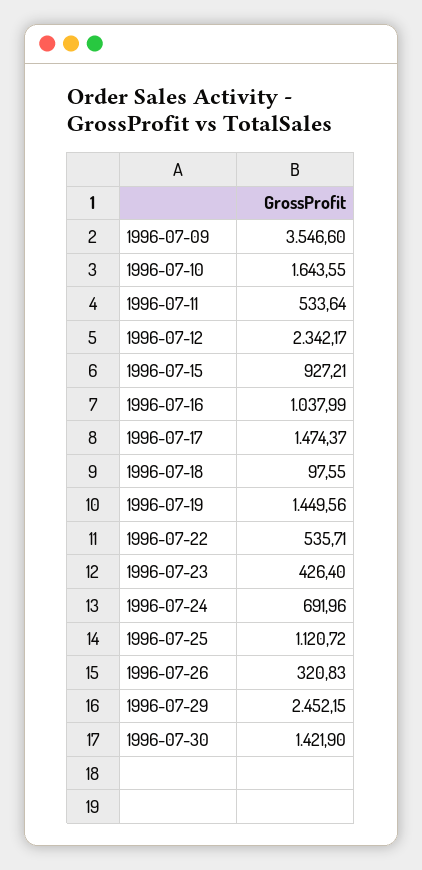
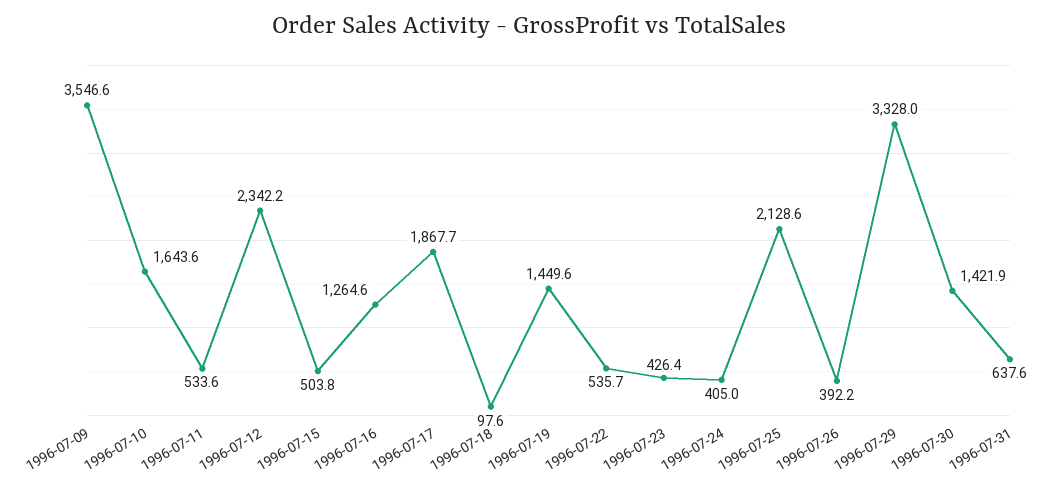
1996-07-15: 927.21 -> 503.8
1996-07-16: 1037.99 -> 1264.6
1996-07-17: 1474.37 -> 1867.7
1996-07-24: 691.96 -> 405
1996-07-25: 1120.72 -> 2128.6
1996-07-26: 320.83 -> 392.2
1996-07-29: 2452.15 -> 3328
1996-07-31: none -> 637.6

